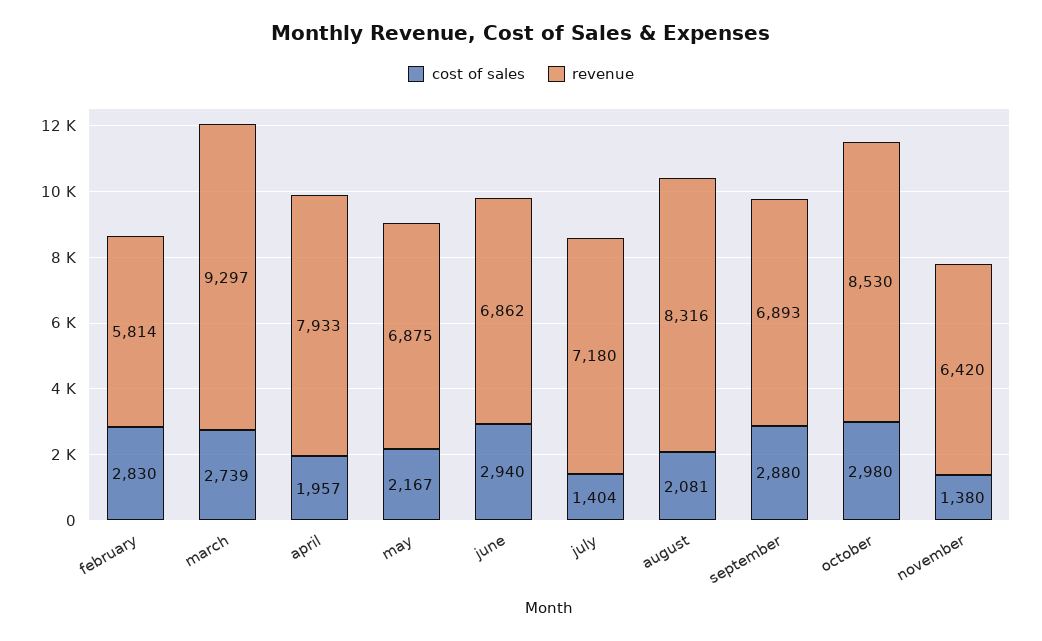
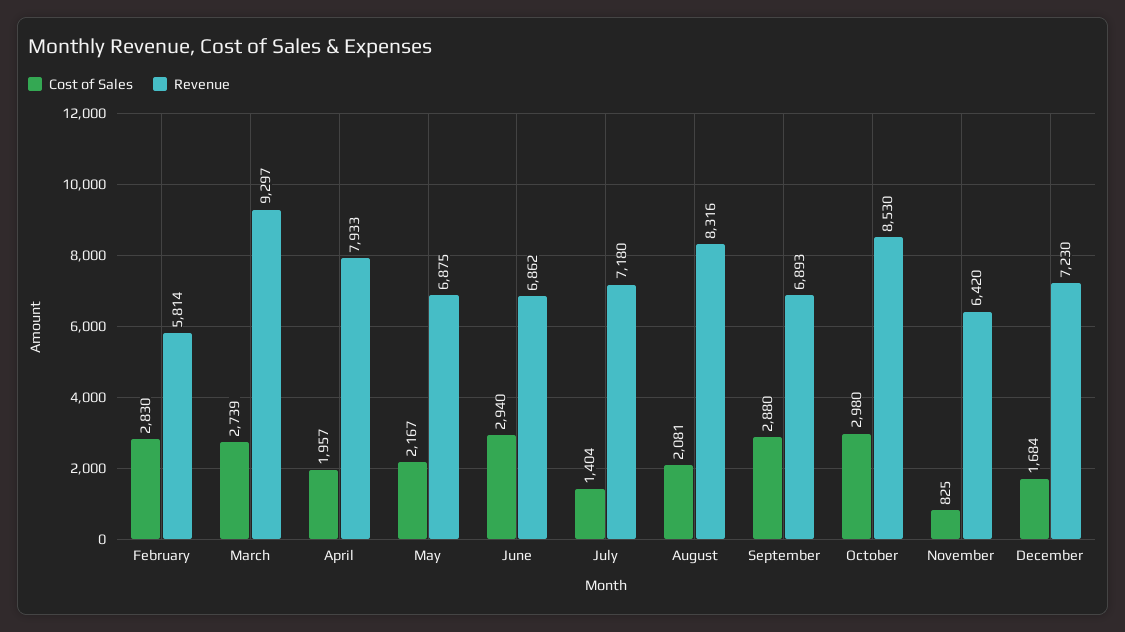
cost of sales, november: 1380 -> 825
cost of sales, December: none -> 1684
revenue, December: none -> 7230

